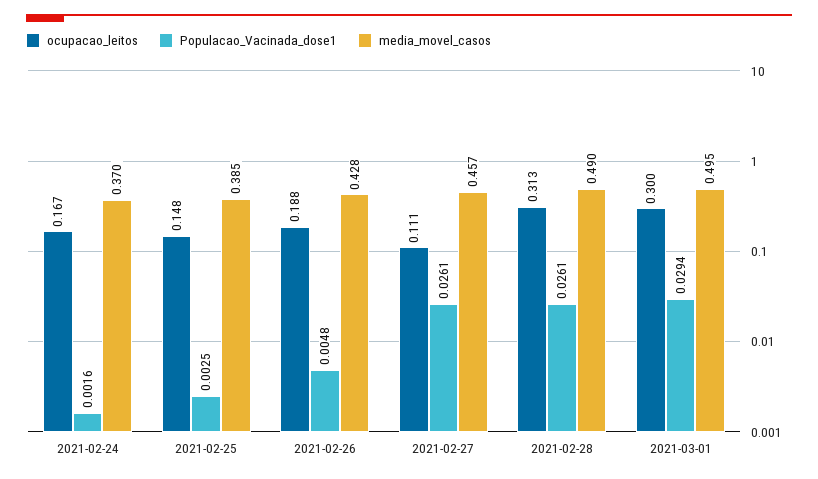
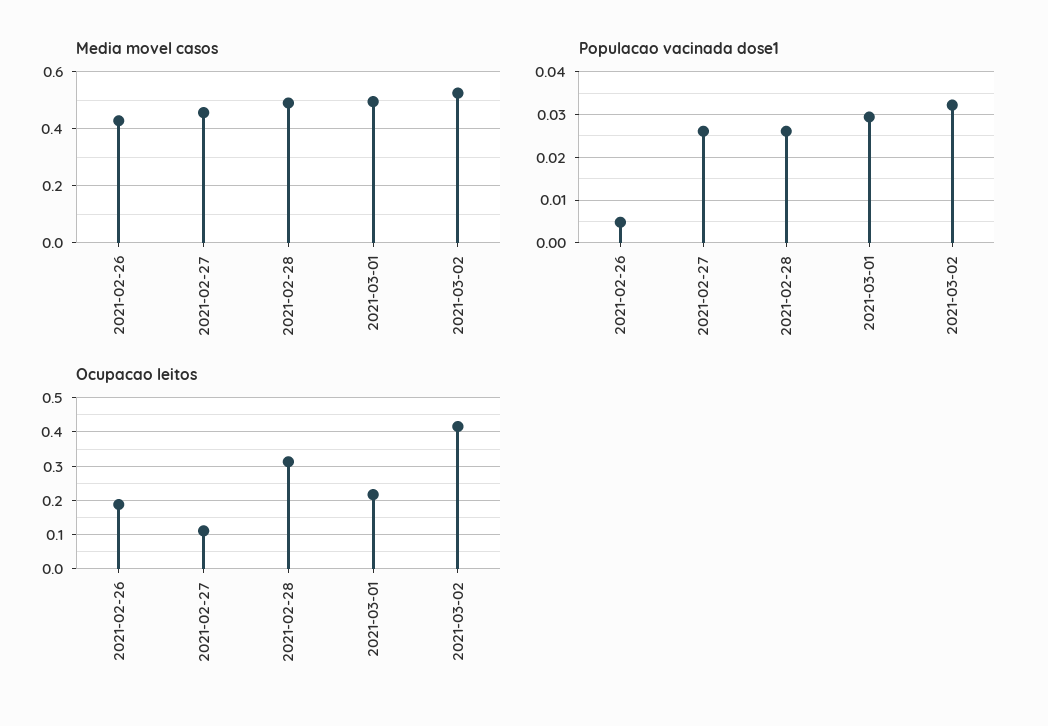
ocupacao_leitos, 2021-02-24: 0.167 -> none
Populacao_Vacinada_dose1, 2021-02-24: 0.0016 -> none
media_movel_casos, 2021-02-24: 0.37 -> none
ocupacao_leitos, 2021-02-25: 0.148 -> none
Populacao_Vacinada_dose1, 2021-02-25: 0.0025 -> none
media_movel_casos, 2021-02-25: 0.385 -> none
ocupacao_leitos, 2021-03-01: 0.3 -> 0.22
media_movel_casos, 2021-03-02: none -> 0.525
Populacao_Vacinada_dose1, 2021-03-02: none -> 0.032
ocupacao_leitos, 2021-03-02: none -> 0.42

